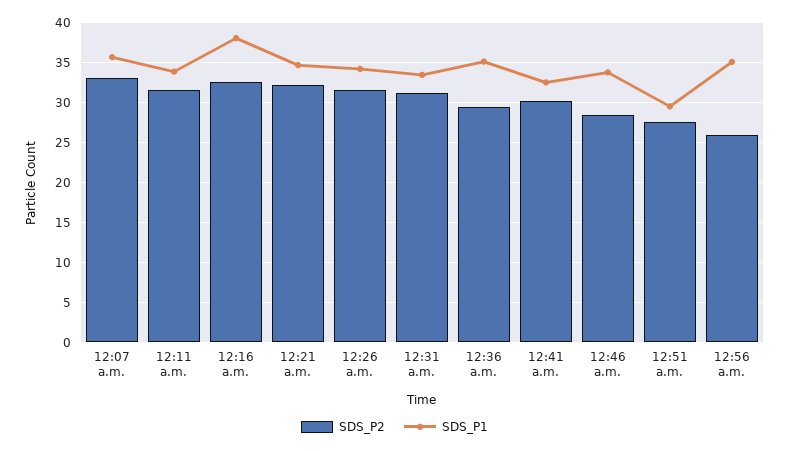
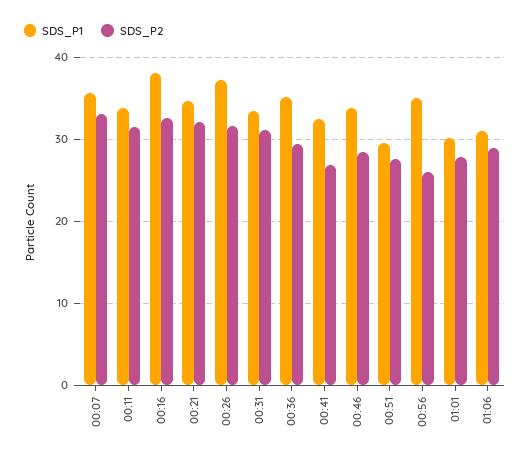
SDS_P1, 12:26 a.m.: 34 -> 37
SDS_P2, 12:41 a.m.: 30 -> 27
SDS_P1, 01:01: none -> 30
SDS_P2, 01:01: none -> 28
SDS_P1, 01:06: none -> 31
SDS_P2, 01:06: none -> 29

